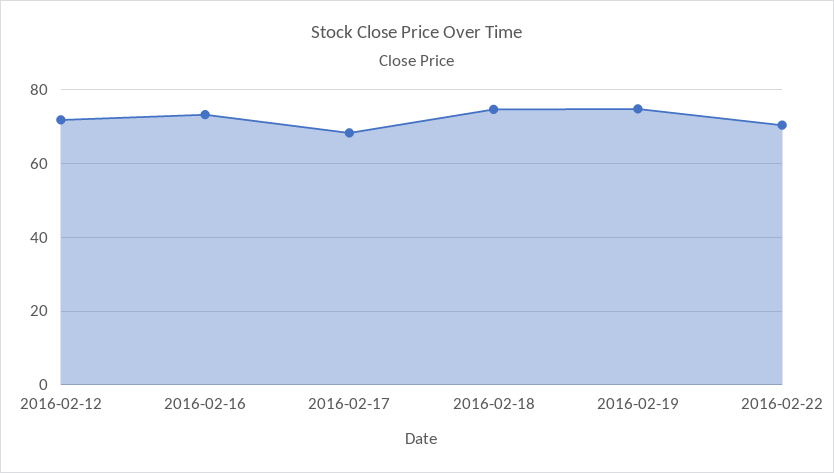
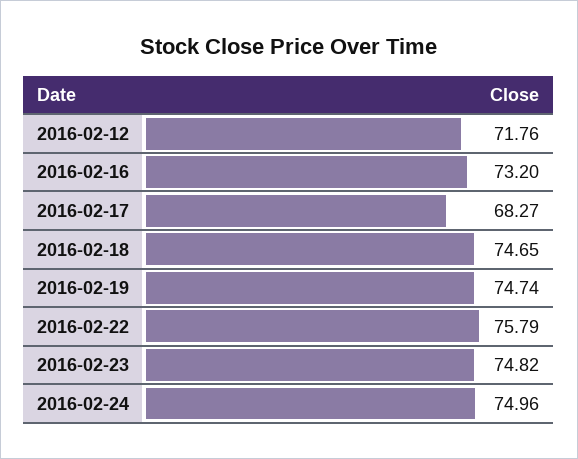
2016-02-22: 70 -> 75.79
2016-02-23: none -> 74.82
2016-02-24: none -> 74.96

